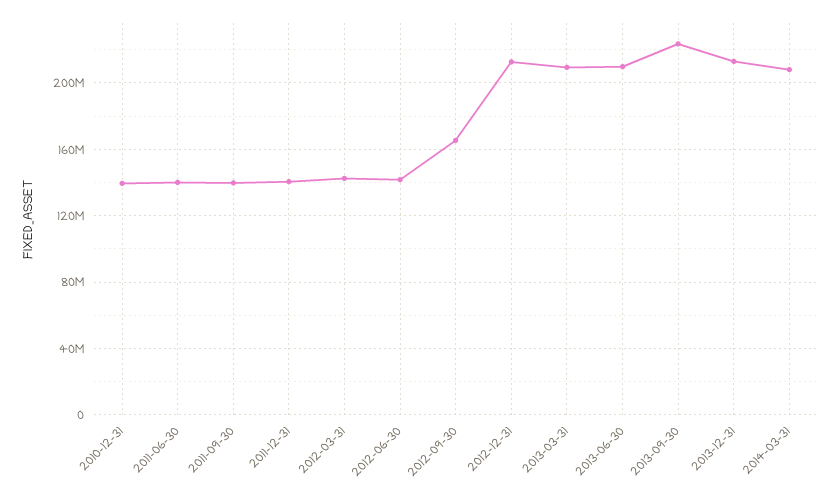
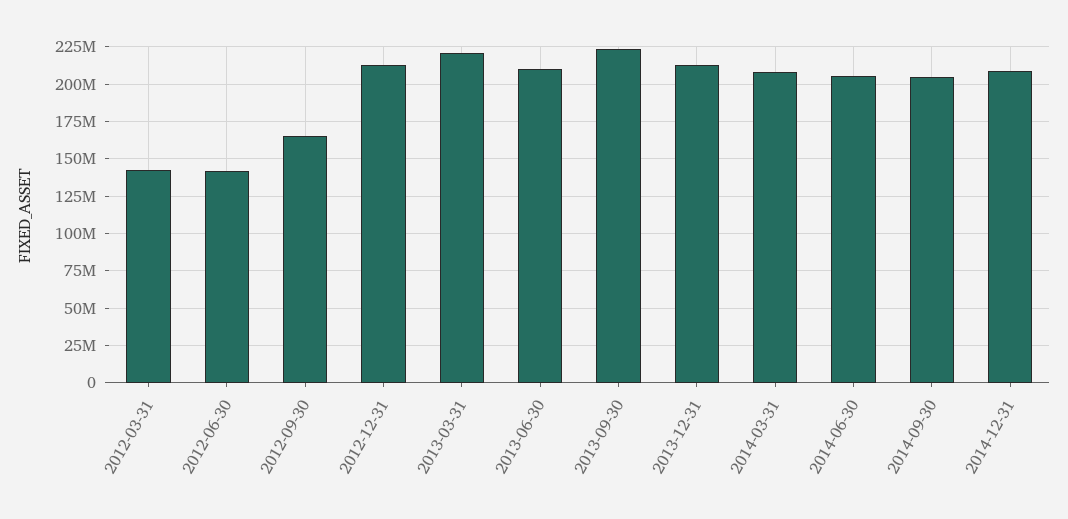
2010-12-31: 140000000 -> none
2011-06-30: 140000000 -> none
2011-09-30: 140000000 -> none
2011-12-31: 140000000 -> none
2013-03-31: 210000000 -> 220000000
2014-06-30: none -> 205000000
2014-09-30: none -> 205000000
2014-12-31: none -> 210000000

